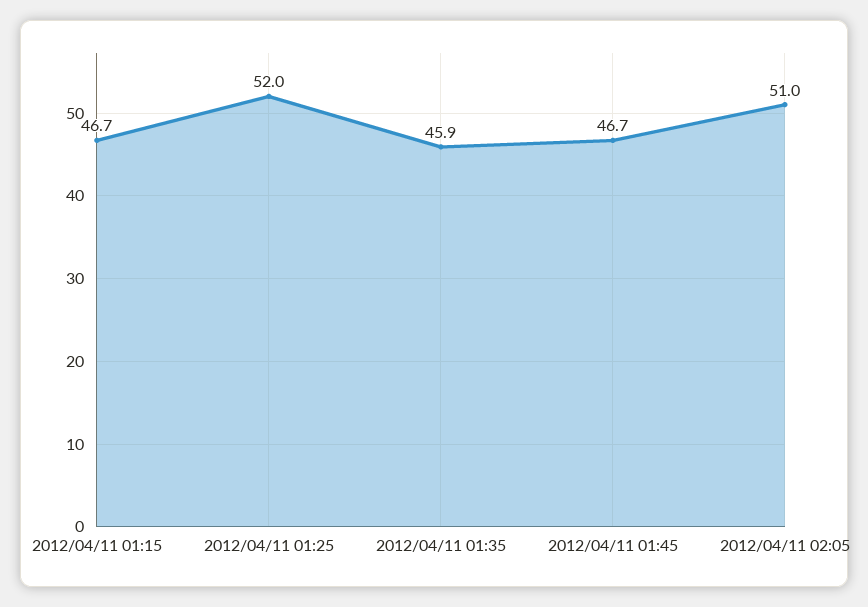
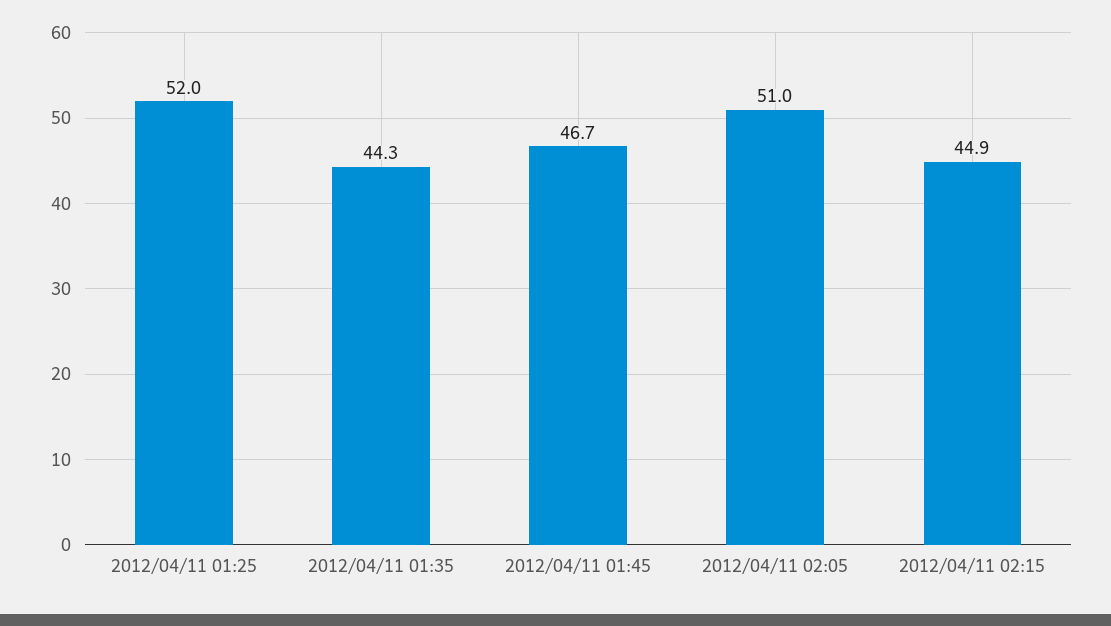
2012/04/11 01:15: 46.7 -> none
2012/04/11 01:35: 45.9 -> 44.3
2012/04/11 02:15: none -> 44.9

